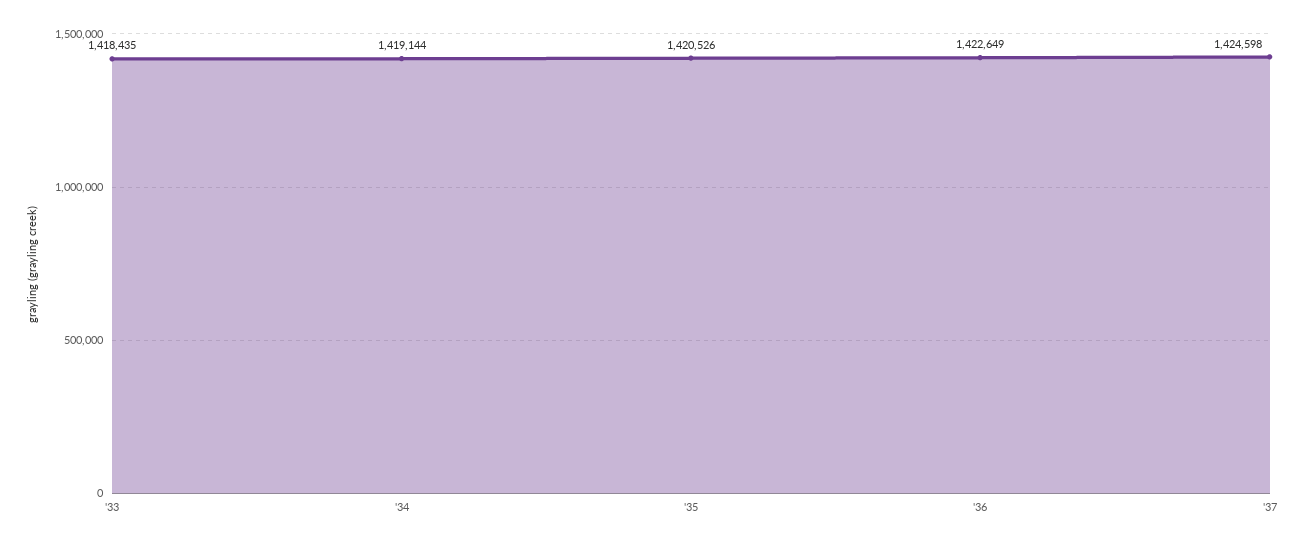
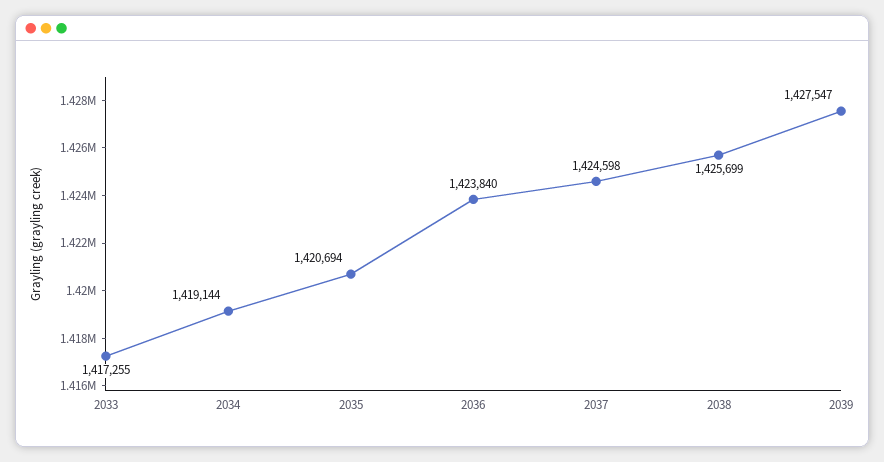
'33: 1418435 -> 1417255
'35: 1420526 -> 1420694
'36: 1422649 -> 1423840
2038: none -> 1425699
2039: none -> 1427547

